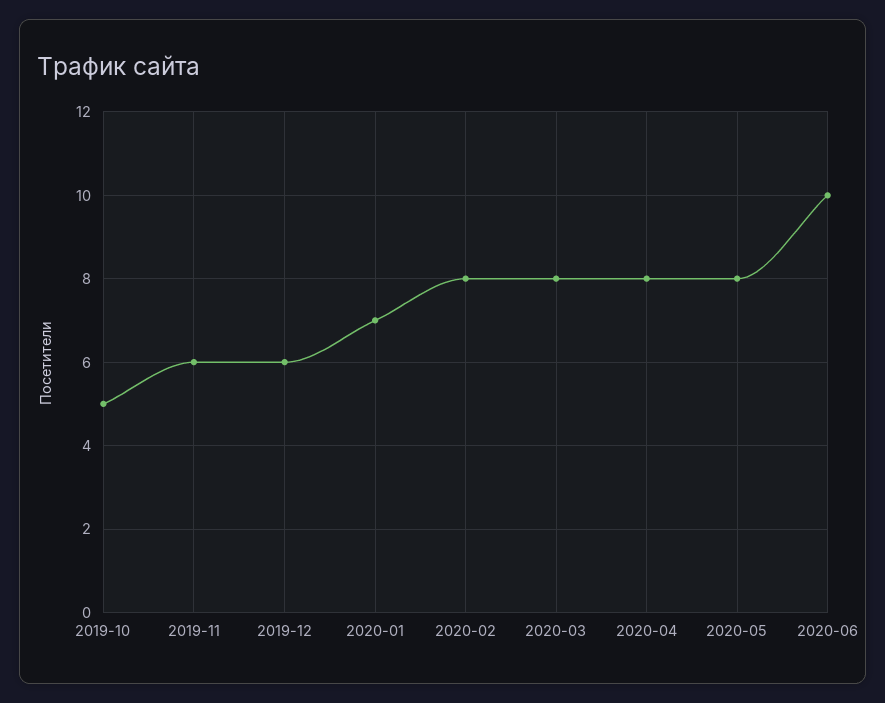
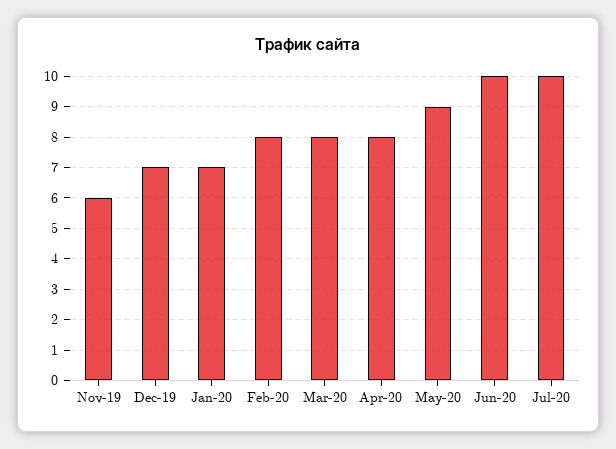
2019-10: 5 -> none
2019-12: 6 -> 7
2020-05: 8 -> 9
Jul-20: none -> 10

